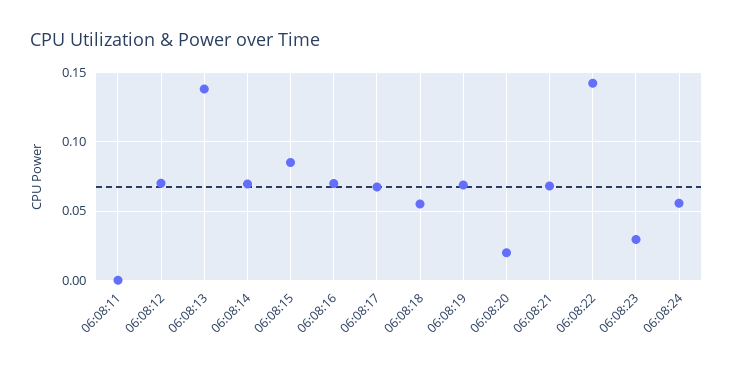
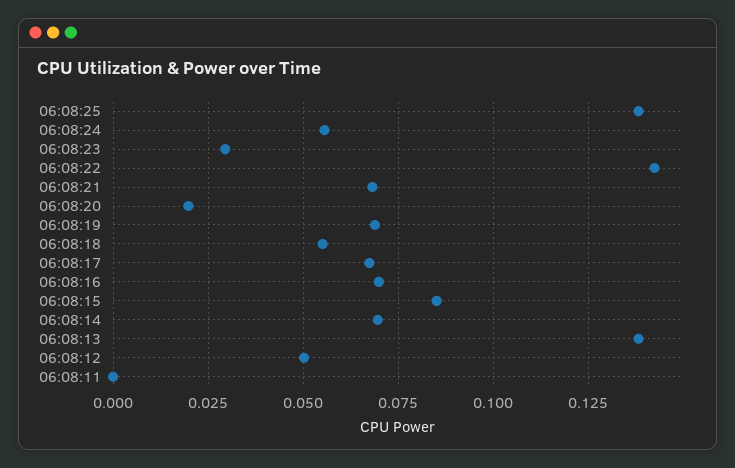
06:08:12: 0.07 -> 0.05
06:08:25: none -> 0.1375

